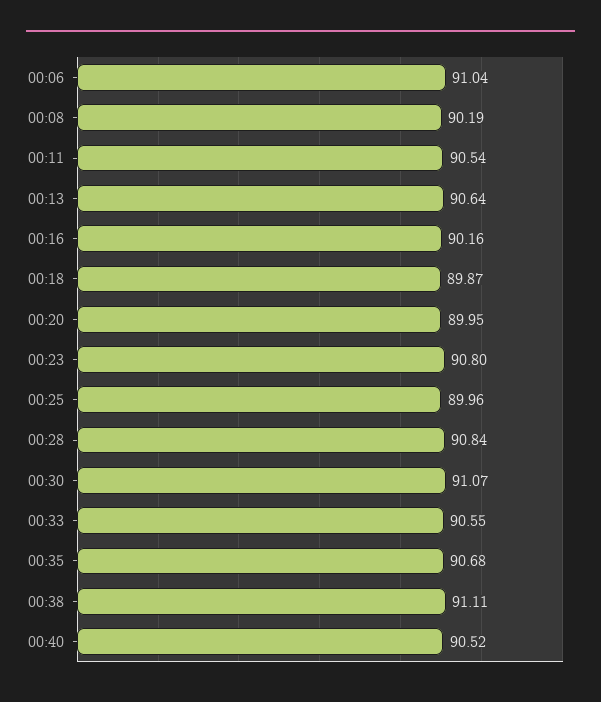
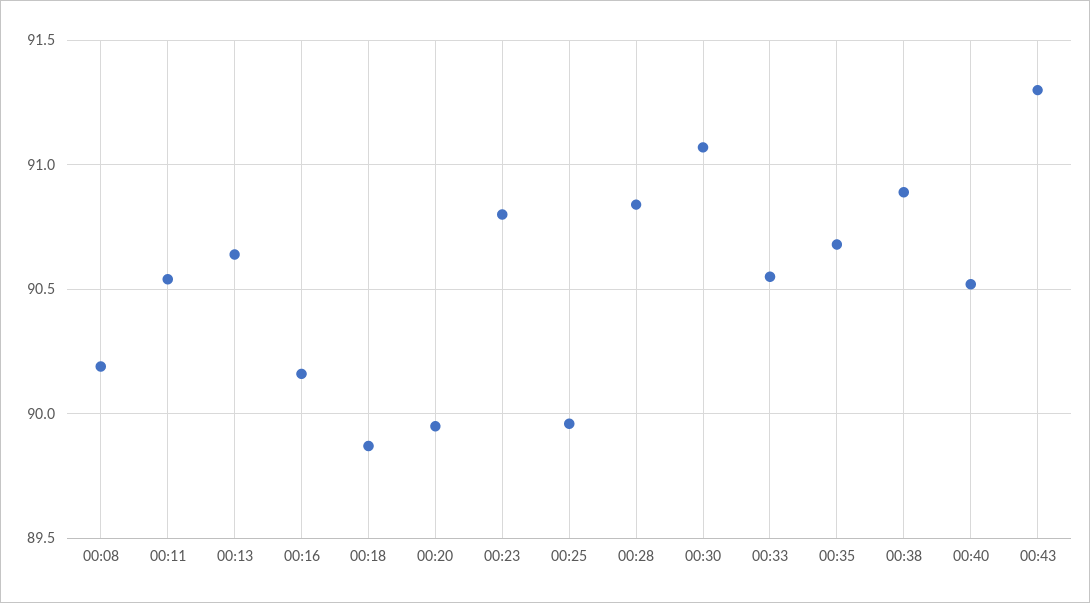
00:06: 91.04 -> none
00:38: 91.11 -> 90.9
00:43: none -> 91.3

